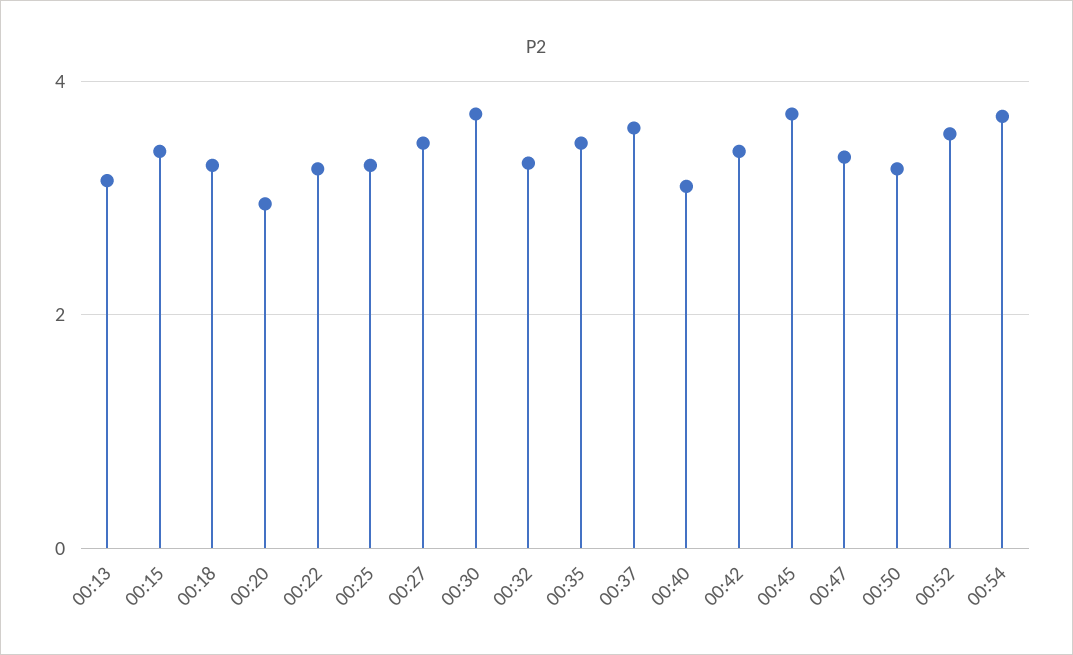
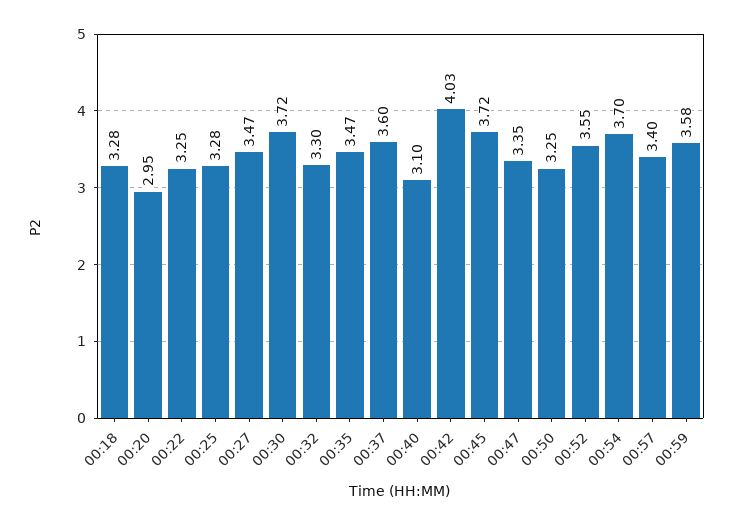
00:13: 3.2 -> none
00:15: 3.4 -> none
00:42: 3.4 -> 4.03
00:57: none -> 3.4
00:59: none -> 3.58

